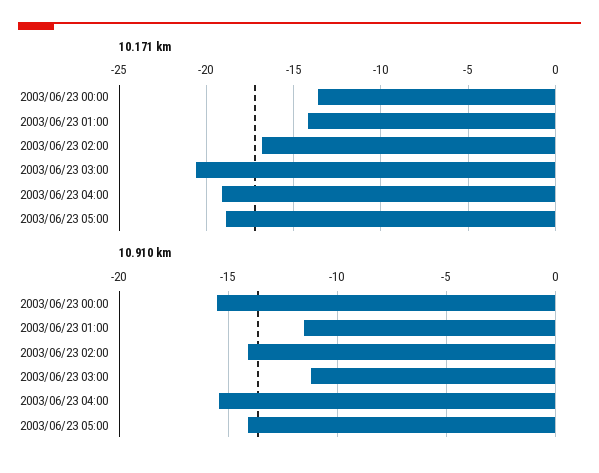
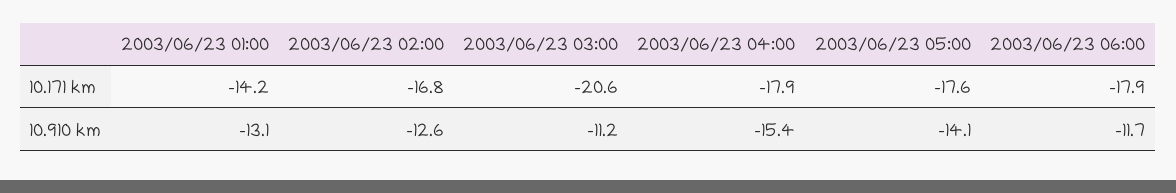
10.171 km, 2003/06/23 00:00: -13.5 -> none
10.171 km, 2003/06/23 04:00: -19 -> -17.9
10.171 km, 2003/06/23 05:00: -19 -> -17.6
10.910 km, 2003/06/23 00:00: -15.5 -> none
10.910 km, 2003/06/23 01:00: -11.5 -> -13.1
10.910 km, 2003/06/23 02:00: -14 -> -12.6
10.171 km, 2003/06/23 06:00: none -> -17.9
10.910 km, 2003/06/23 06:00: none -> -11.7

